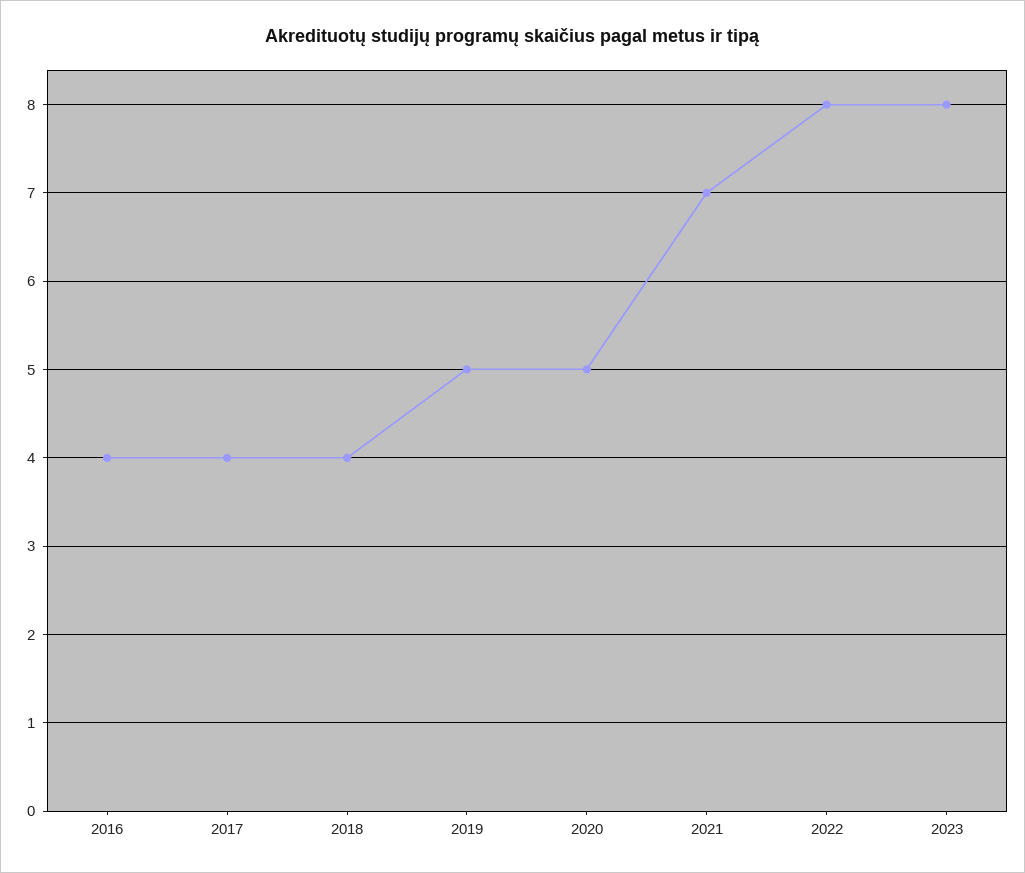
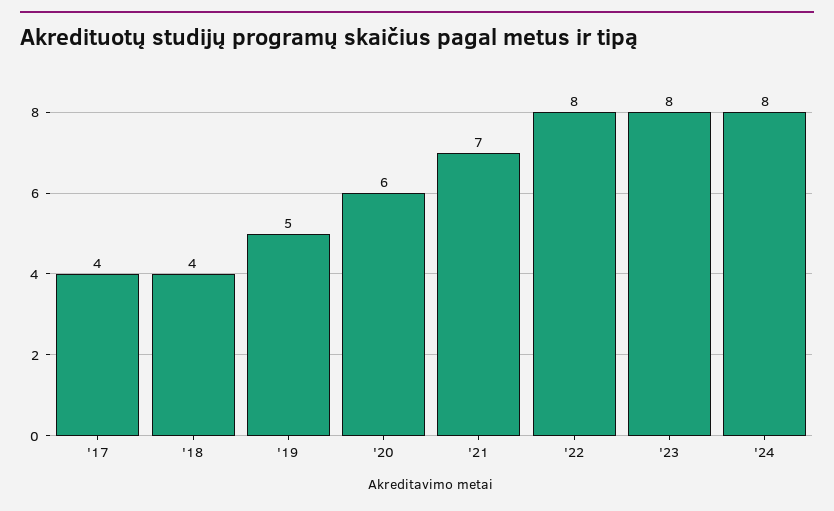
2016: 4 -> none
2020: 5 -> 6
'24: none -> 8

